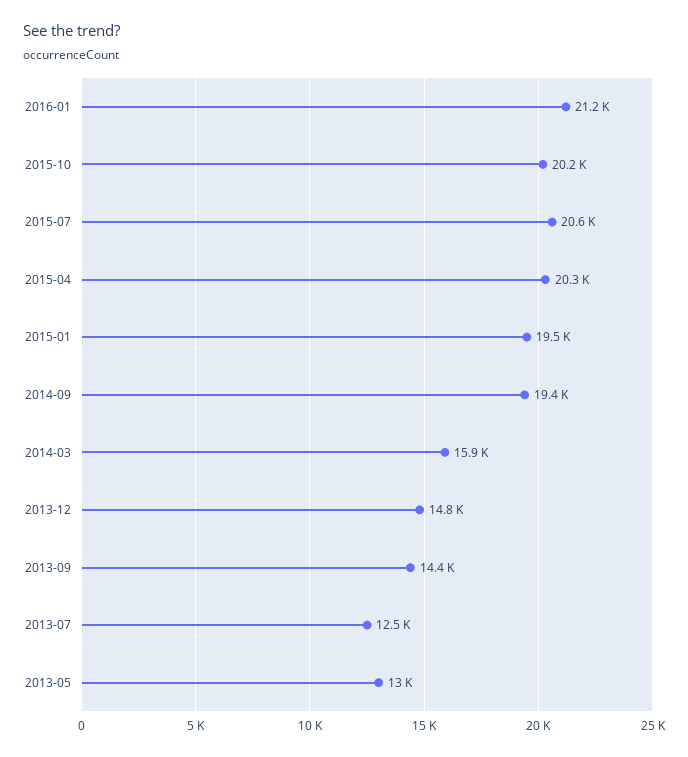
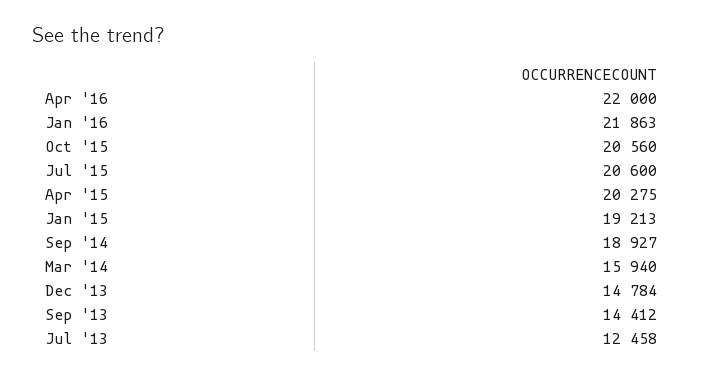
2016-01: 21200 -> 21863
2015-10: 20200 -> 20560
2015-01: 19500 -> 19213
2014-09: 19400 -> 18927
2013-05: 13000 -> none
Apr '16: none -> 22000

